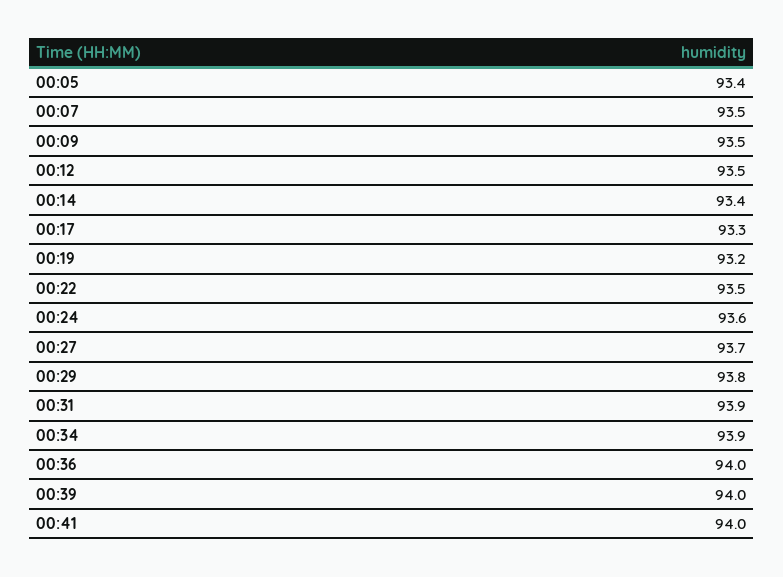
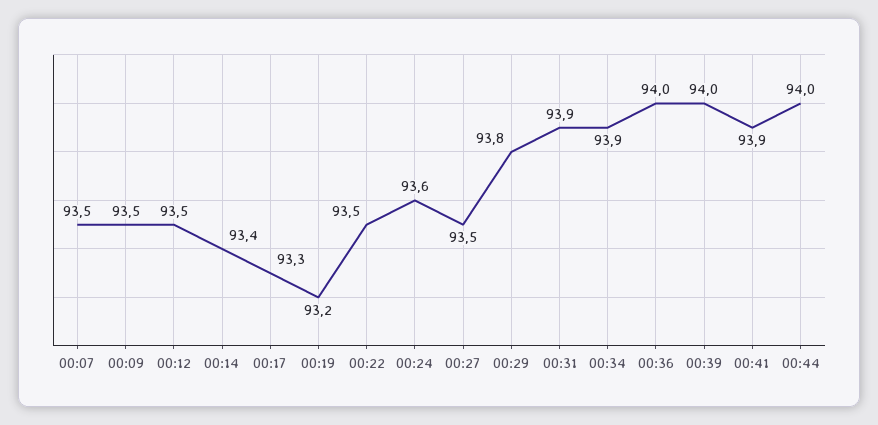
00:05: 93.4 -> none
00:27: 93.7 -> 93.5
00:41: 94 -> 93.9
00:44: none -> 94

